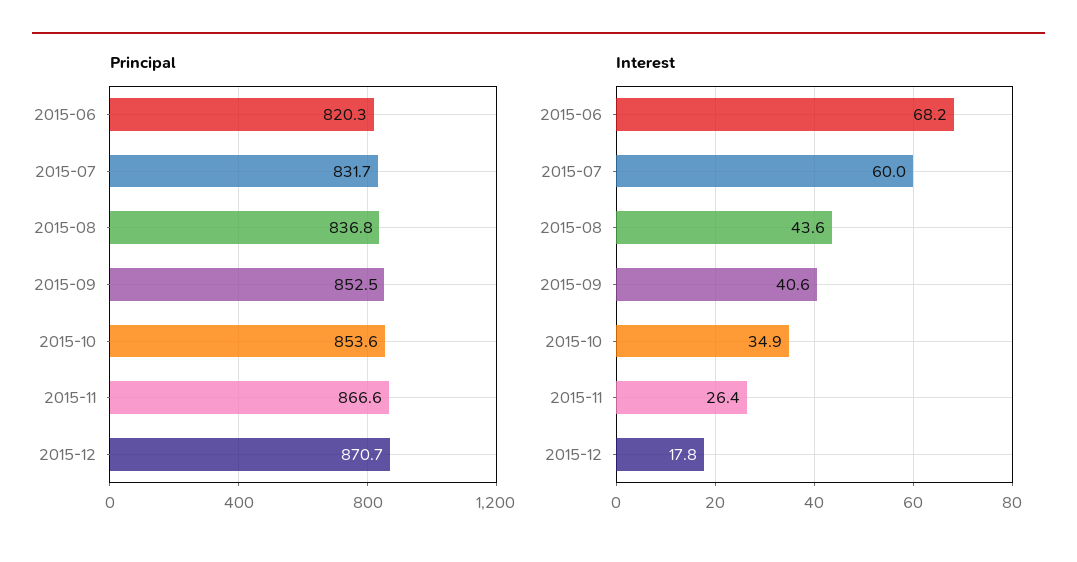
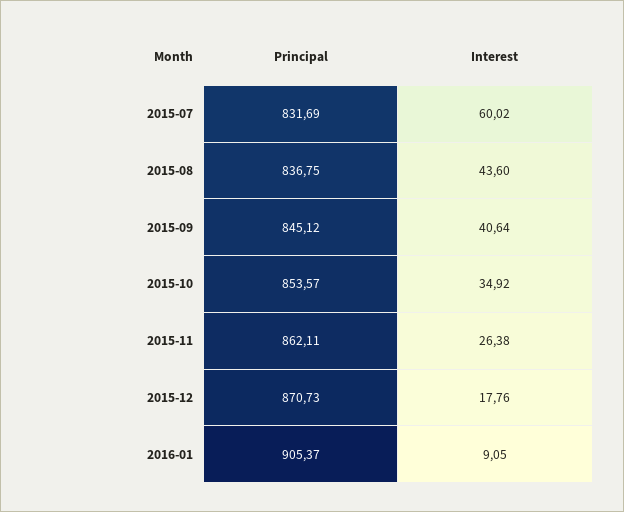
Principal, 2015-06: 820.3 -> none
Principal, 2015-09: 852.5 -> 845.12
Principal, 2015-11: 866.6 -> 862.11
Interest, 2015-06: 68.2 -> none
Principal, 2016-01: none -> 905.37
Interest, 2016-01: none -> 9.05

